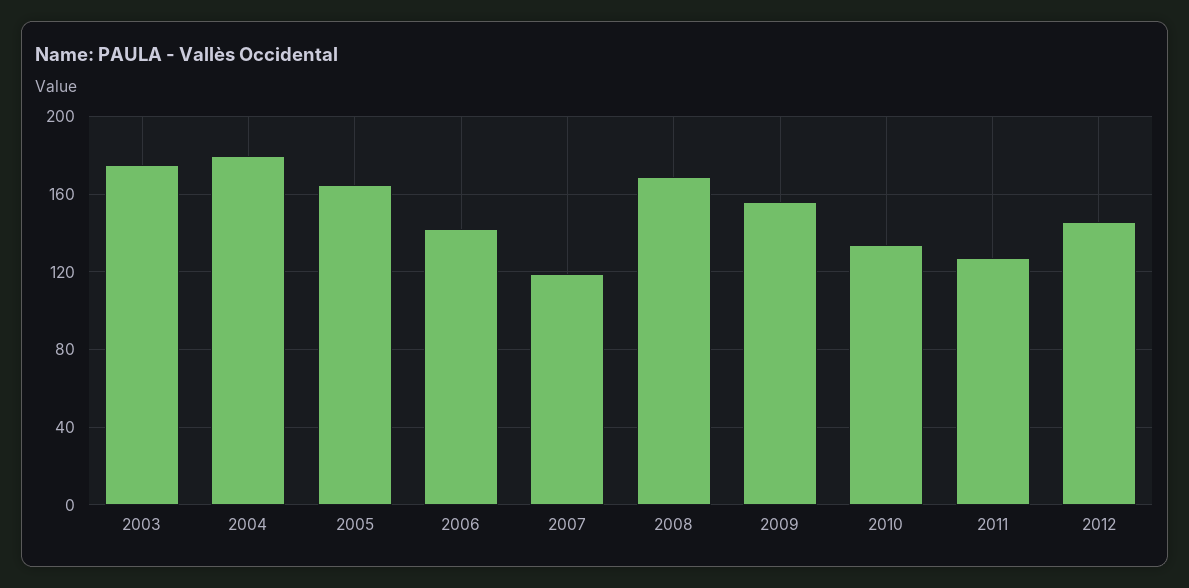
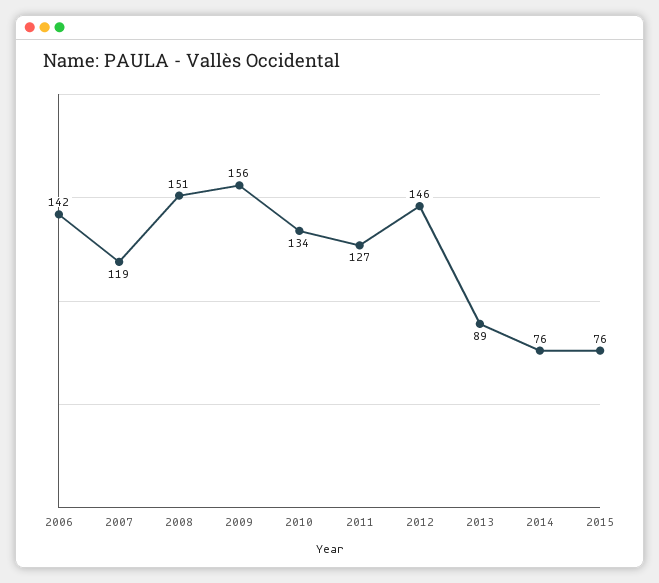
2003: 175 -> none
2004: 180 -> none
2005: 165 -> none
2008: 170 -> 151
2013: none -> 89
2014: none -> 76
2015: none -> 76

